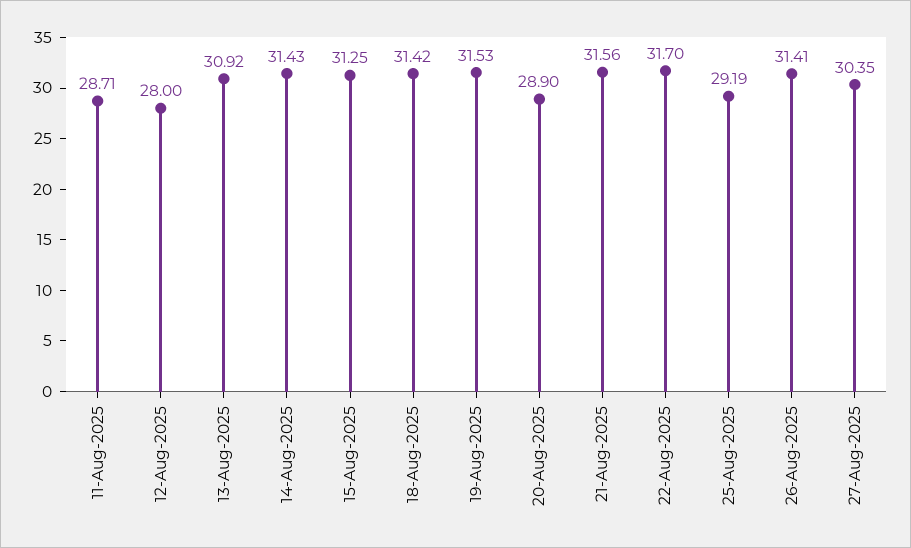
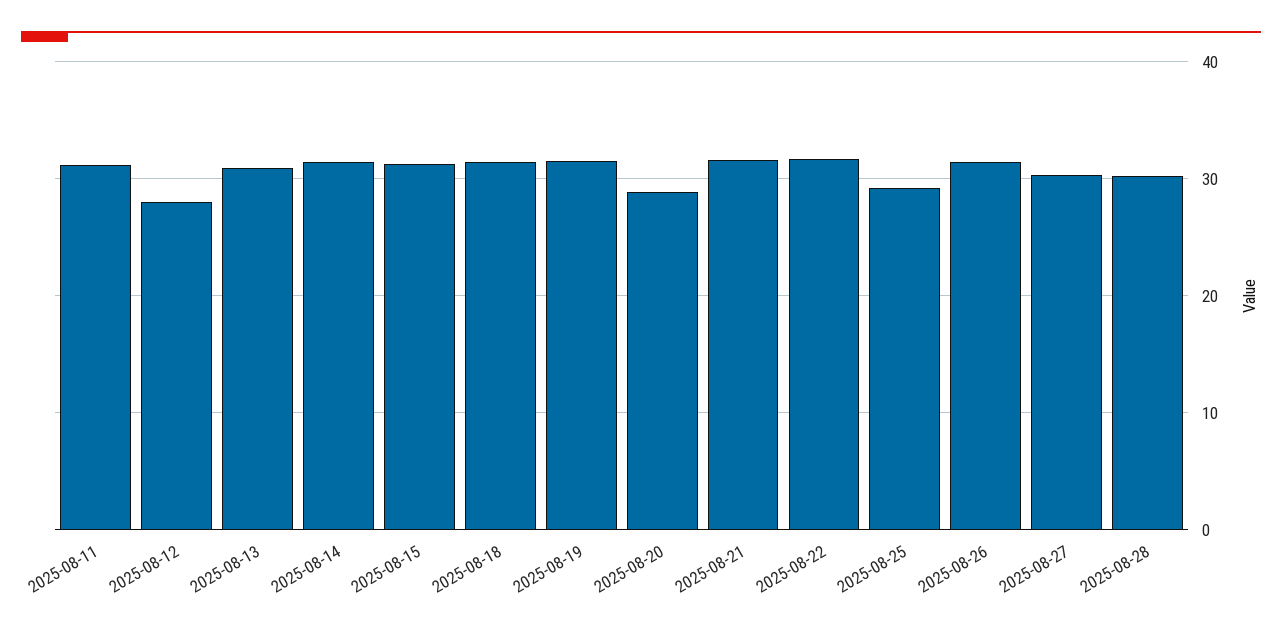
11-Aug-2025: 28.71 -> 31
2025-08-28: none -> 30

